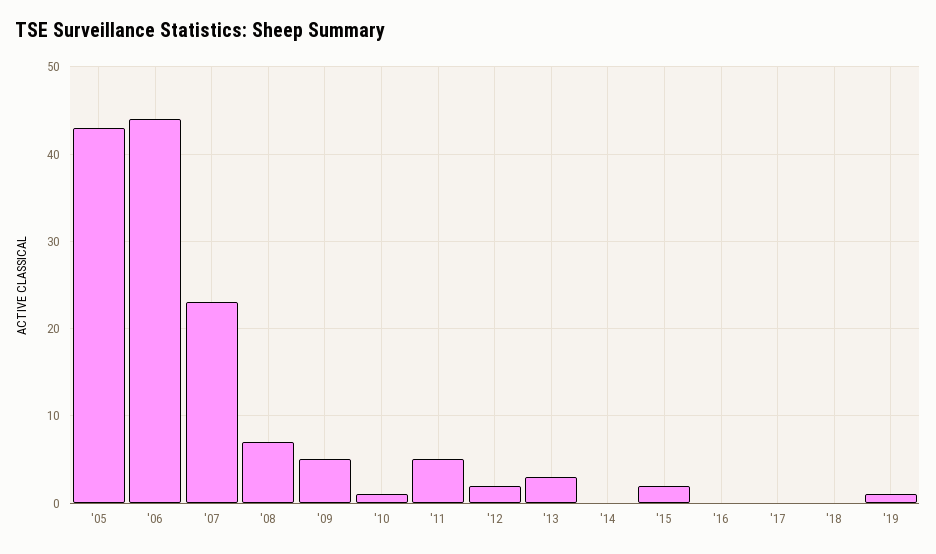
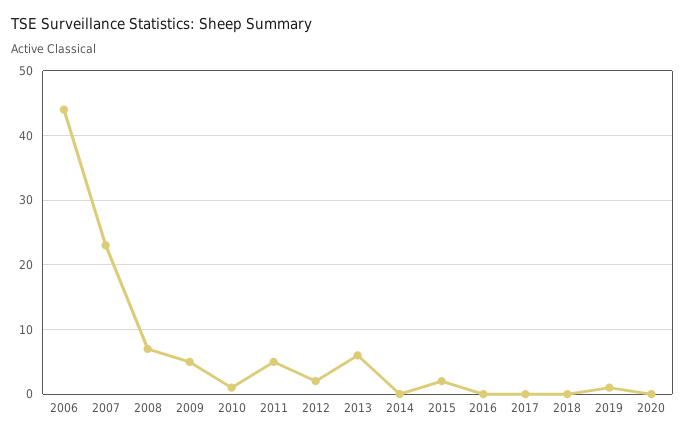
'05: 43 -> none
'13: 3 -> 6
2020: none -> 0

